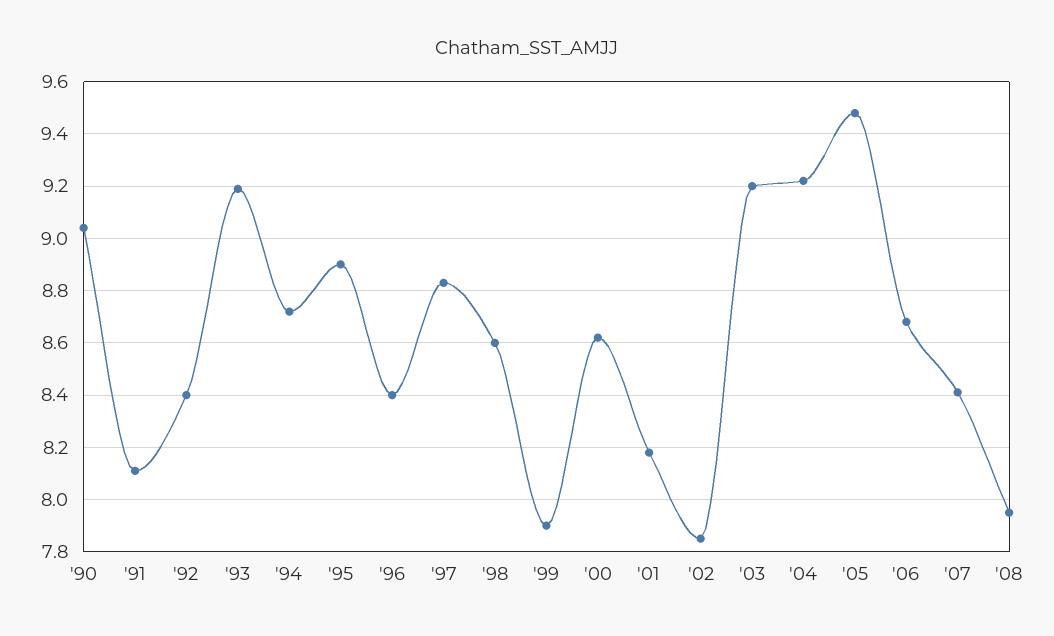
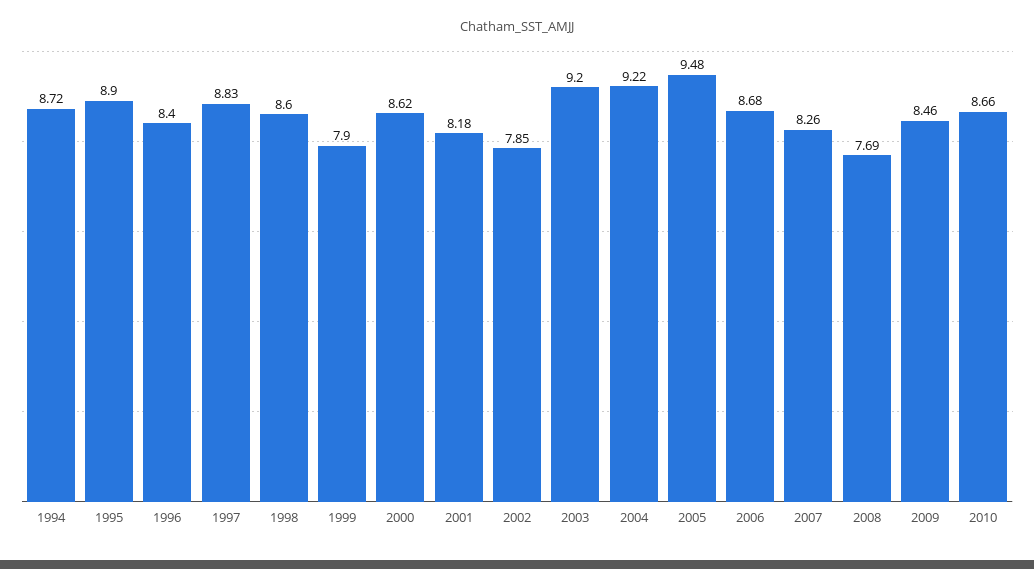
'90: 9.05 -> none
'91: 8.1 -> none
'92: 8.4 -> none
'93: 9.2 -> none
'07: 8.4 -> 8.26
'08: 7.95 -> 7.69
2009: none -> 8.46
2010: none -> 8.66

